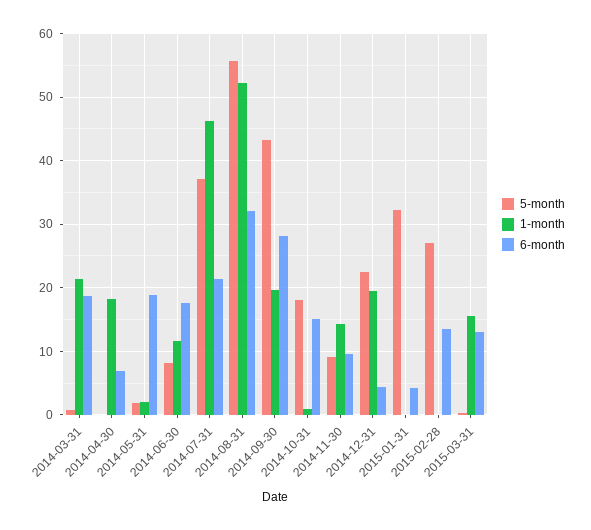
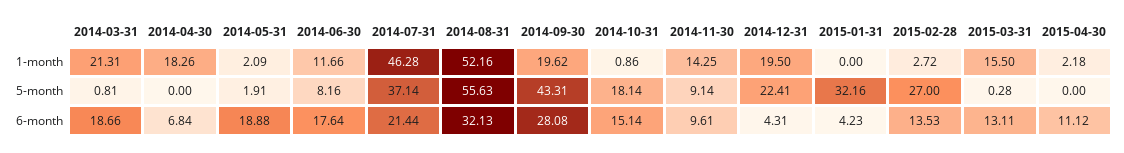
1-month, 2015-02-28: 0 -> 2.72
1-month, 2015-04-30: none -> 2.18
5-month, 2015-04-30: none -> 0
6-month, 2015-04-30: none -> 11.12

